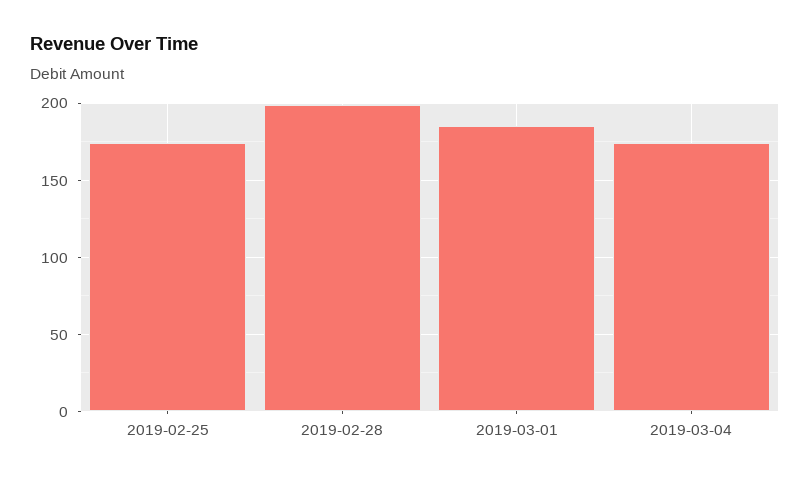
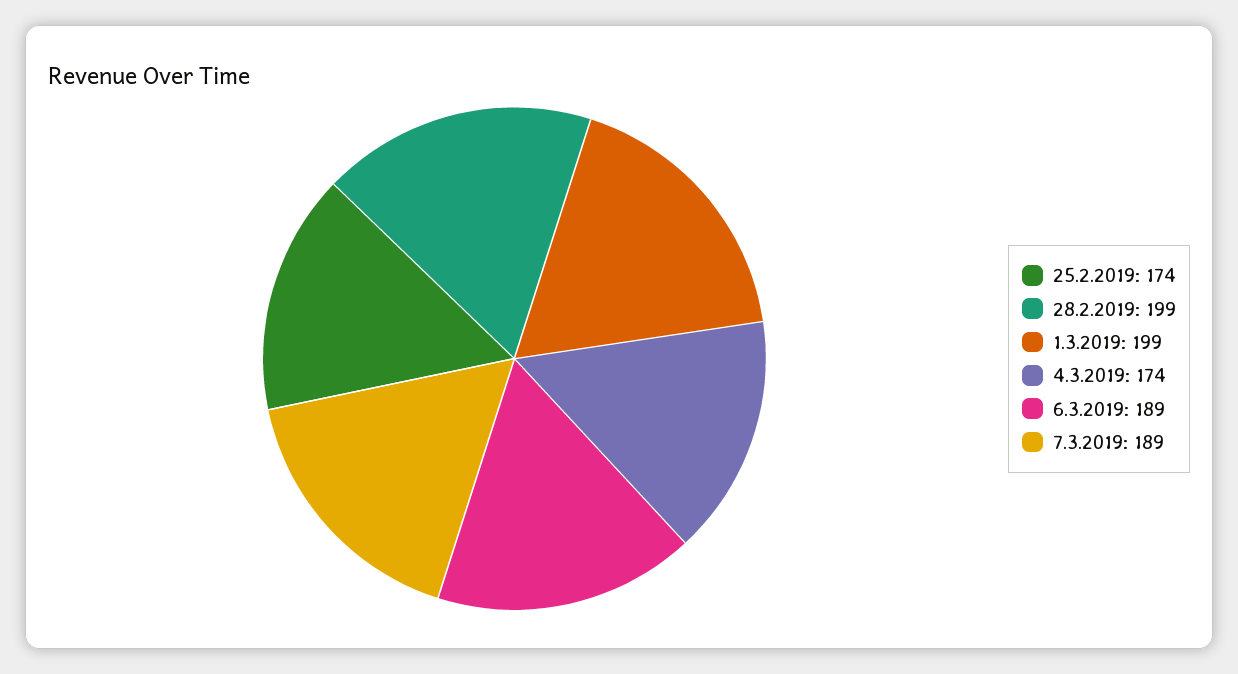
2019-03-01: 185 -> 199
6.3.2019: none -> 189
7.3.2019: none -> 189

